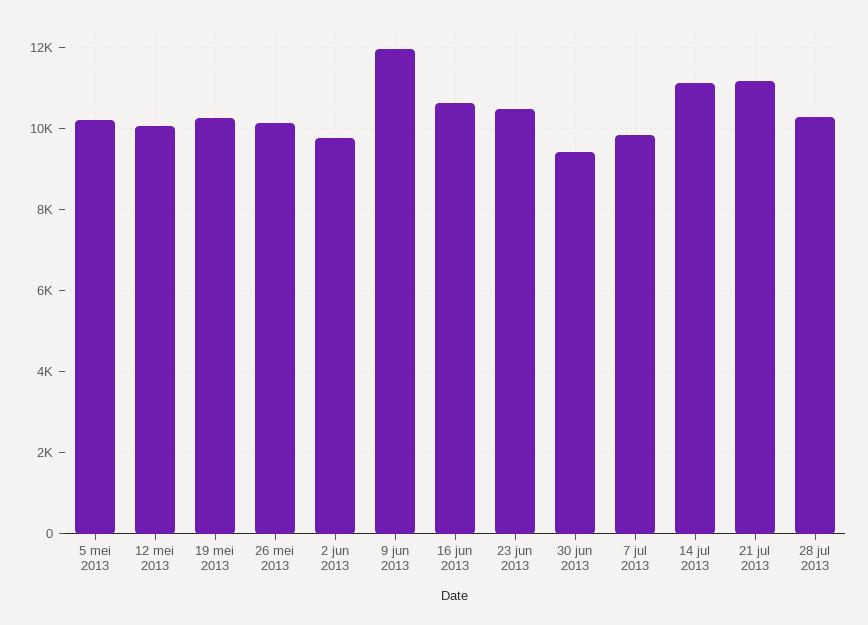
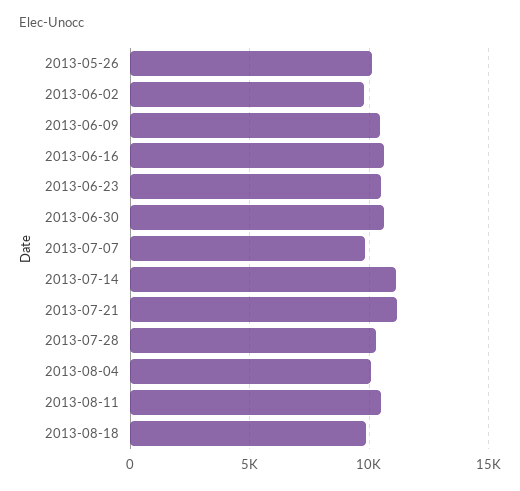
5 mei 2013: 10200 -> none
12 mei 2013: 10000 -> none
19 mei 2013: 10200 -> none
9 jun 2013: 12000 -> 10500
30 jun 2013: 9400 -> 10500
2013-08-04: none -> 10000
2013-08-11: none -> 10500
2013-08-18: none -> 10000

